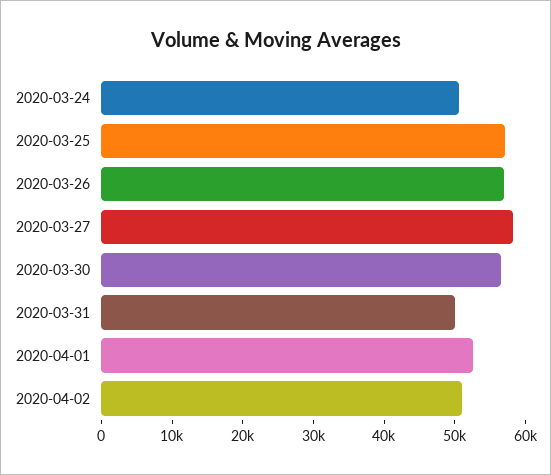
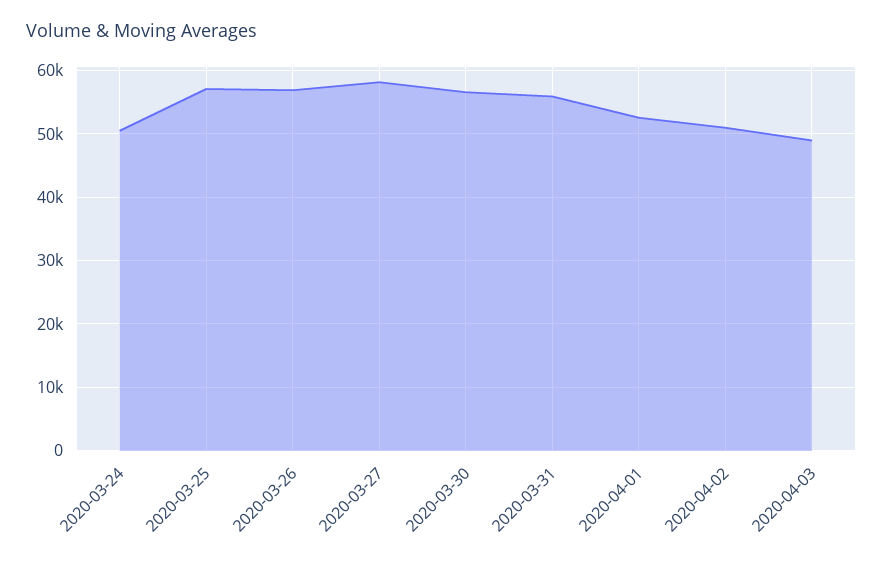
2020-03-31: 50000 -> 56000
2020-04-03: none -> 49000

